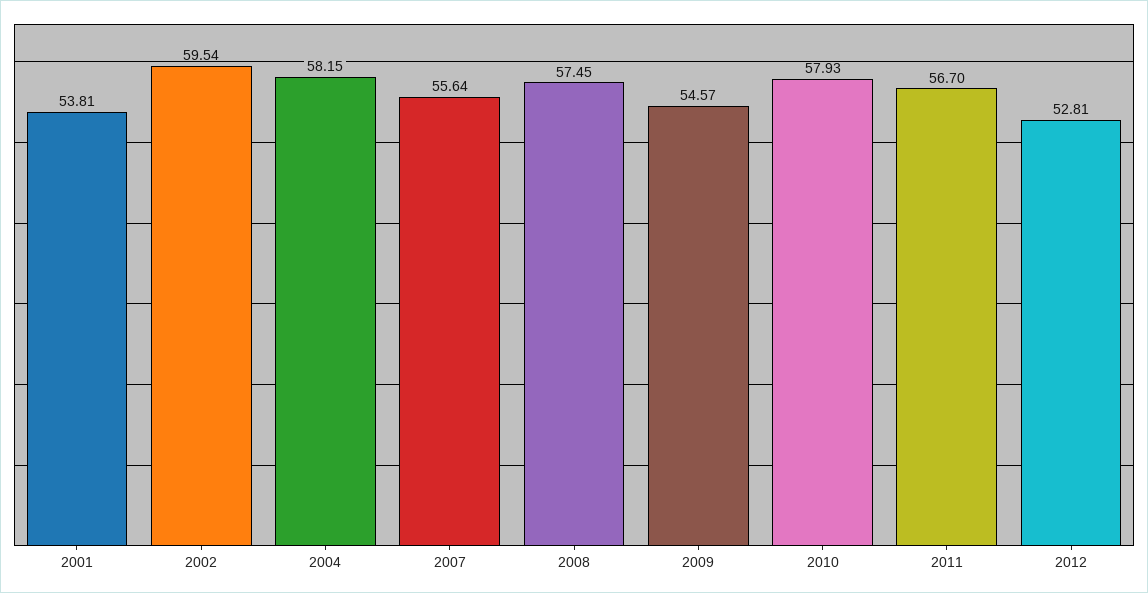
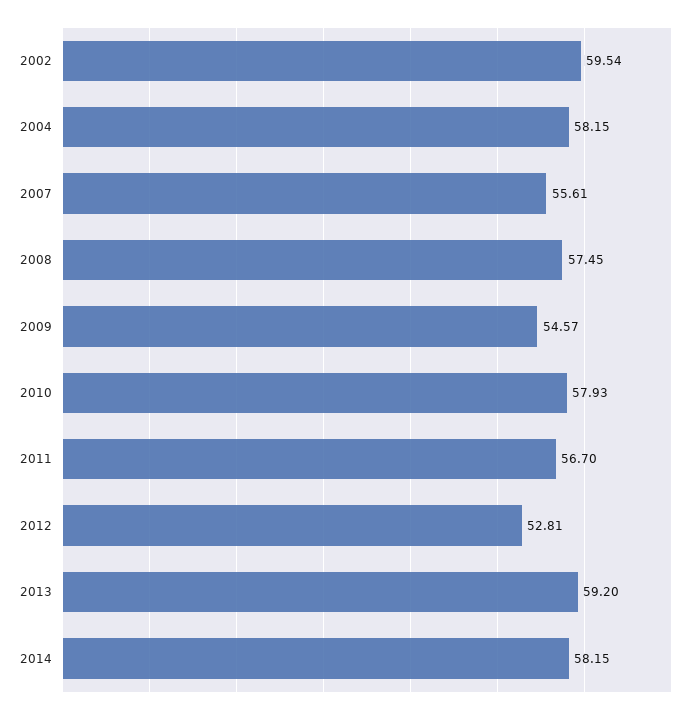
2001: 53.81 -> none
2007: 55.64 -> 55.61
2013: none -> 59.2
2014: none -> 58.15

